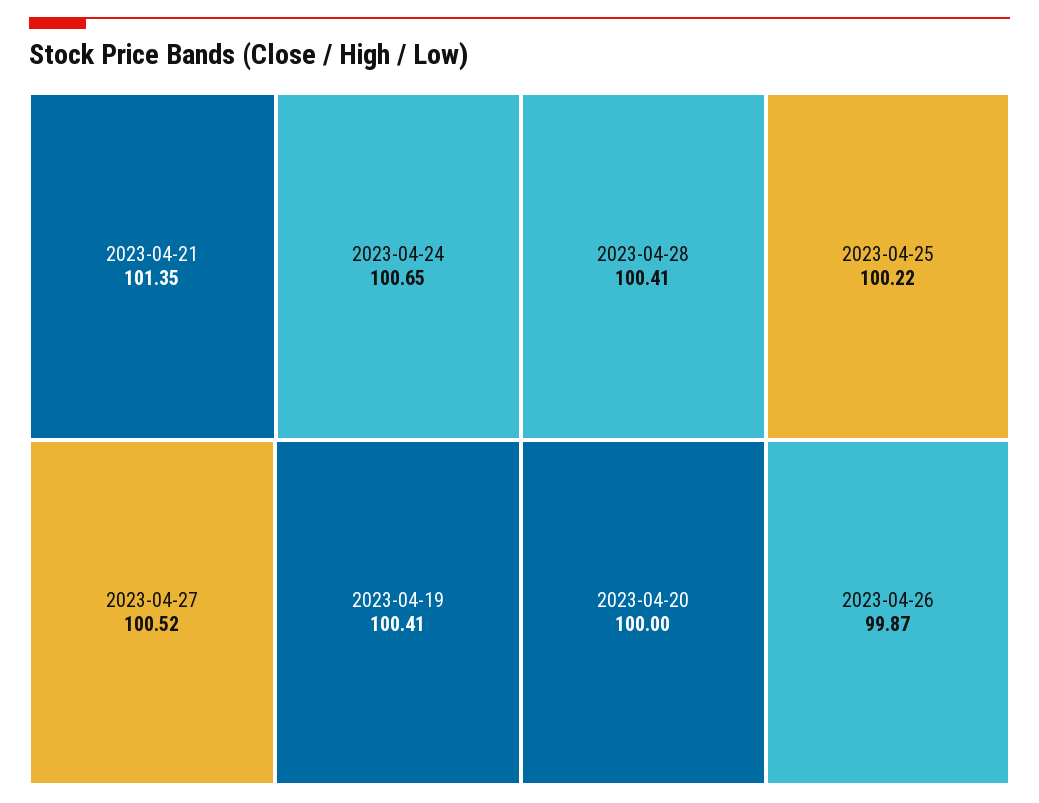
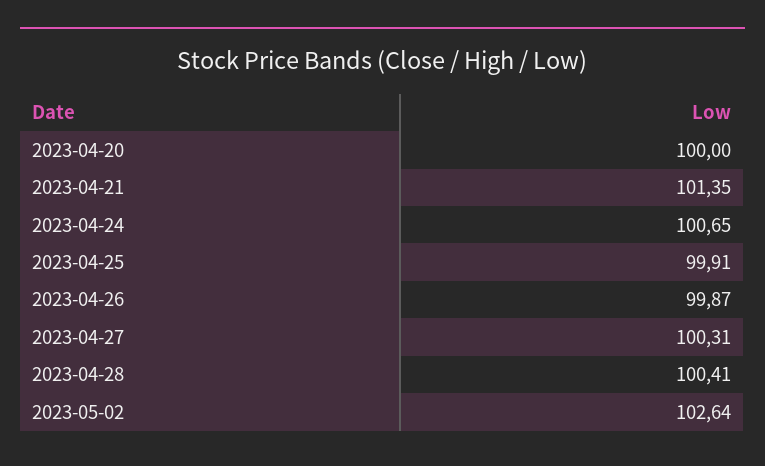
2023-04-27: 100.52 -> 100.31
2023-04-19: 100.41 -> none
2023-04-25: 100.22 -> 99.91
2023-05-02: none -> 102.64

